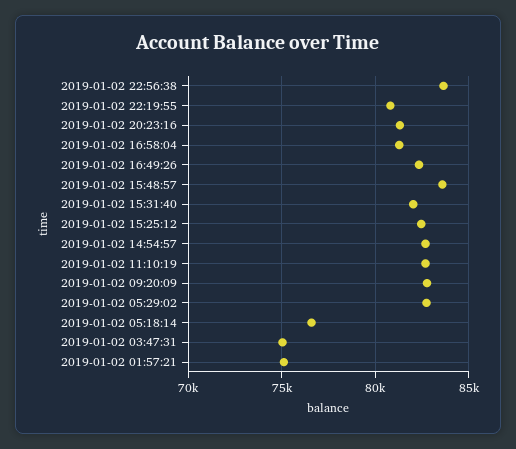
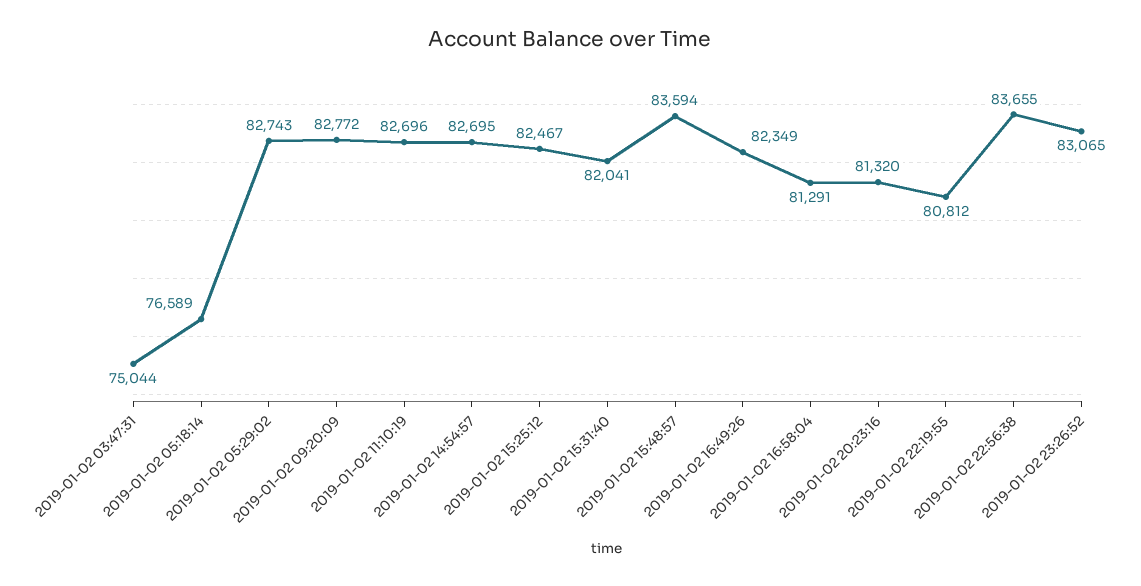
2019-01-02 01:57:21: 75000 -> none
2019-01-02 23:26:52: none -> 83065

